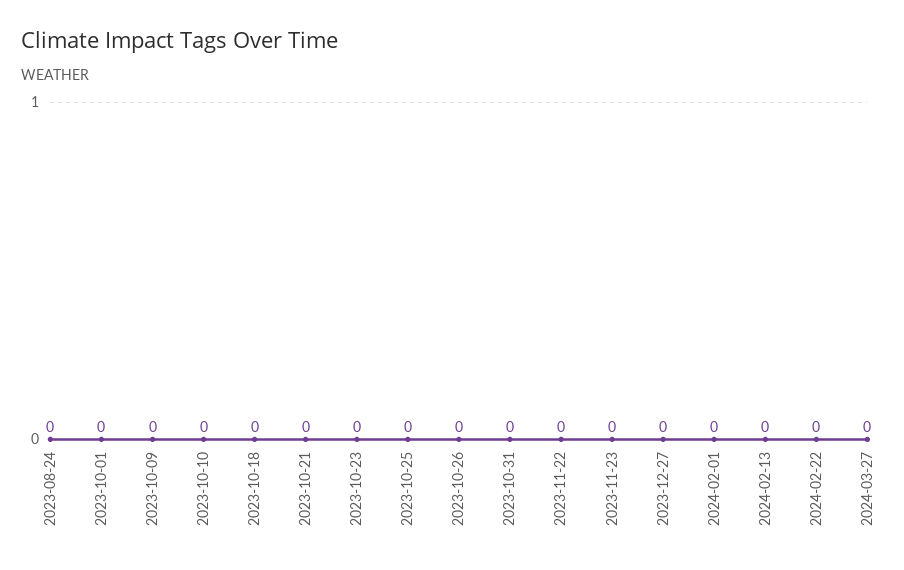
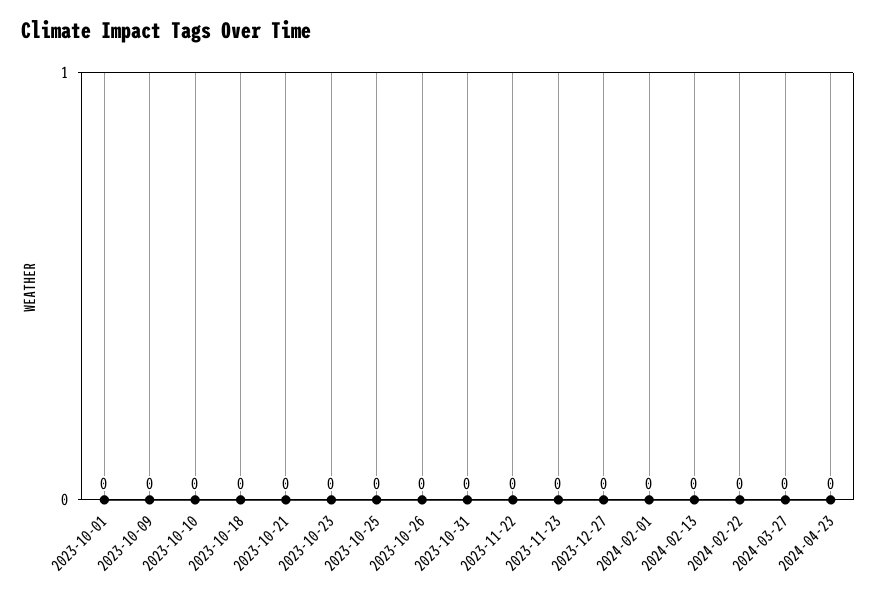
2023-08-24: 0 -> none
2024-04-23: none -> 0

